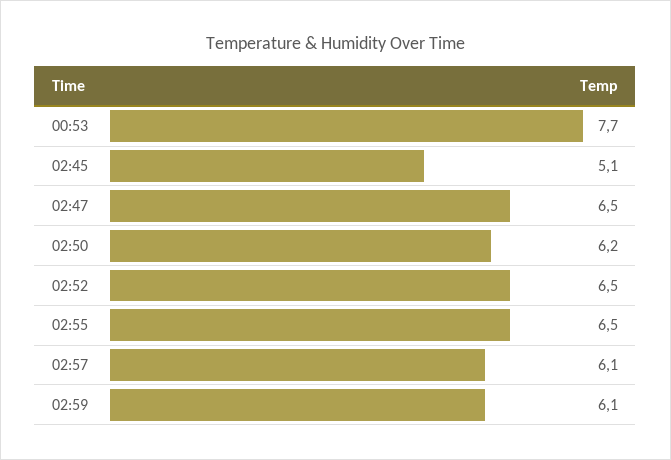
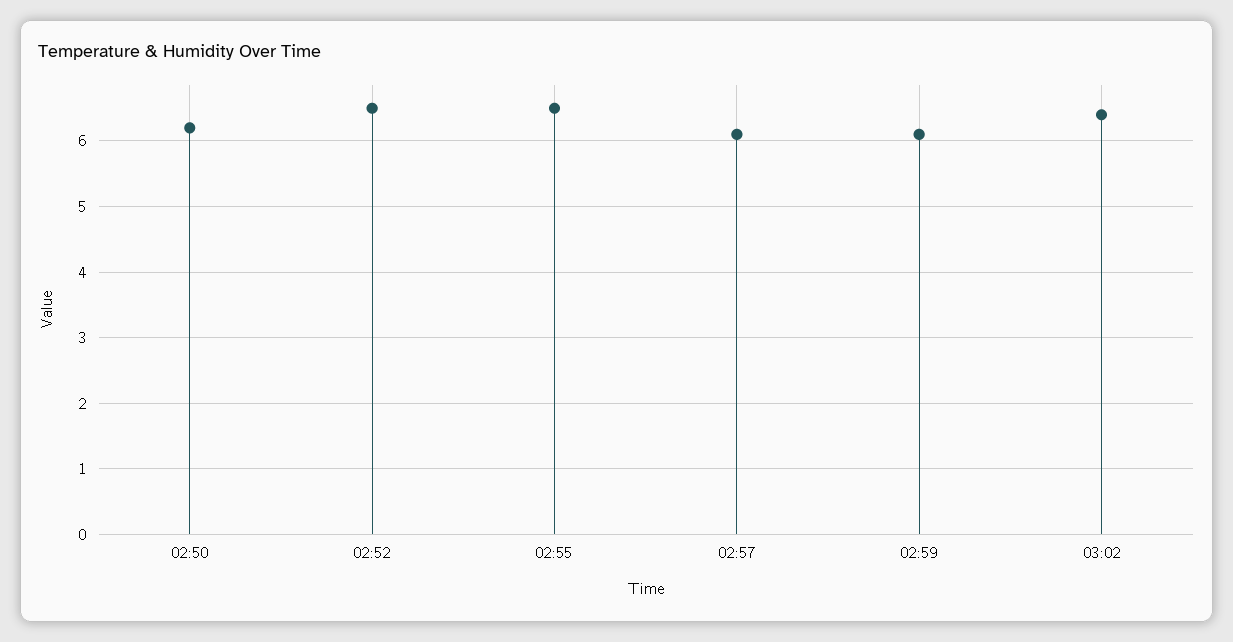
00:53: 7.7 -> none
02:45: 5.1 -> none
02:47: 6.5 -> none
03:02: none -> 6.4

